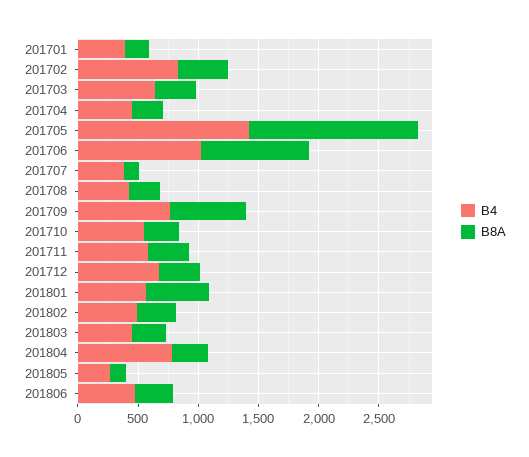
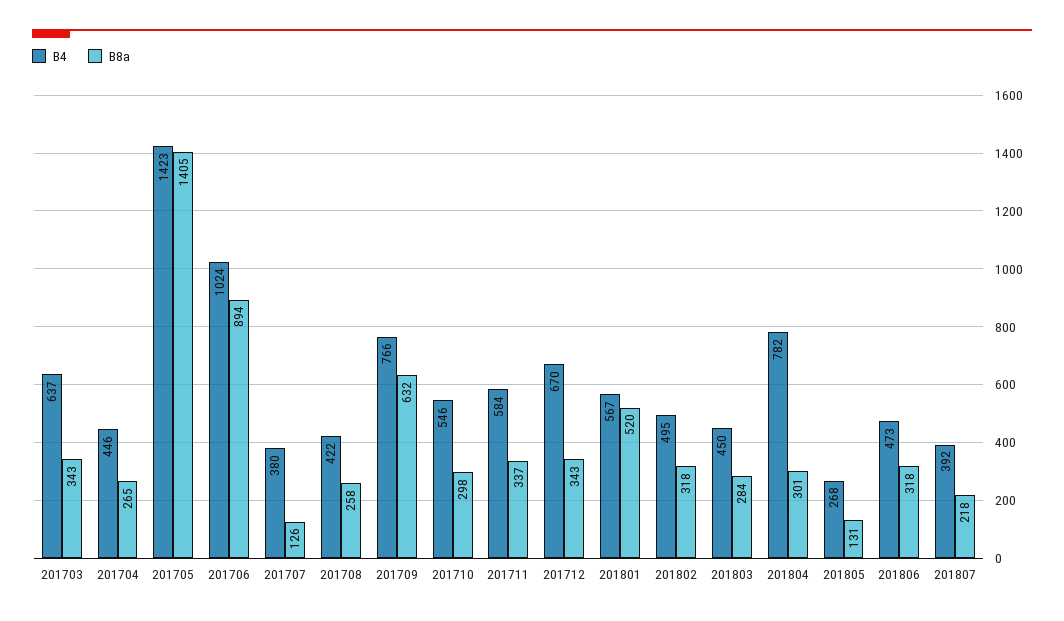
B4, 201701: 400 -> none
B8A, 201701: 200 -> none
B4, 201702: 800 -> none
B8A, 201702: 400 -> none
B4, 201807: none -> 392
B8A, 201807: none -> 218

